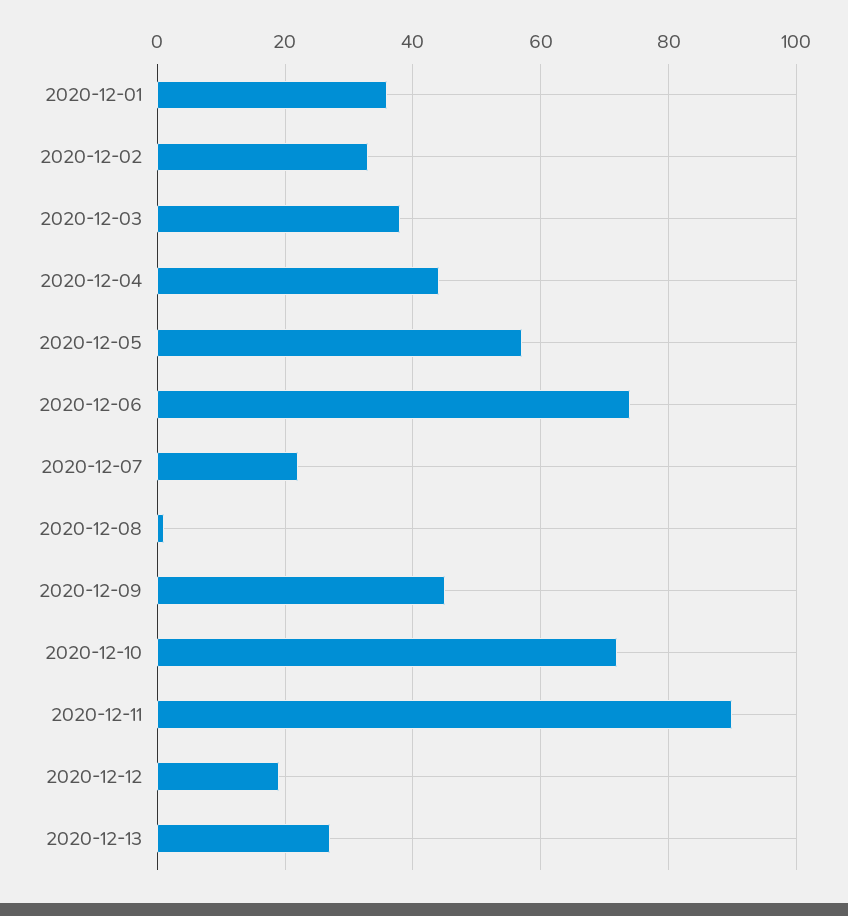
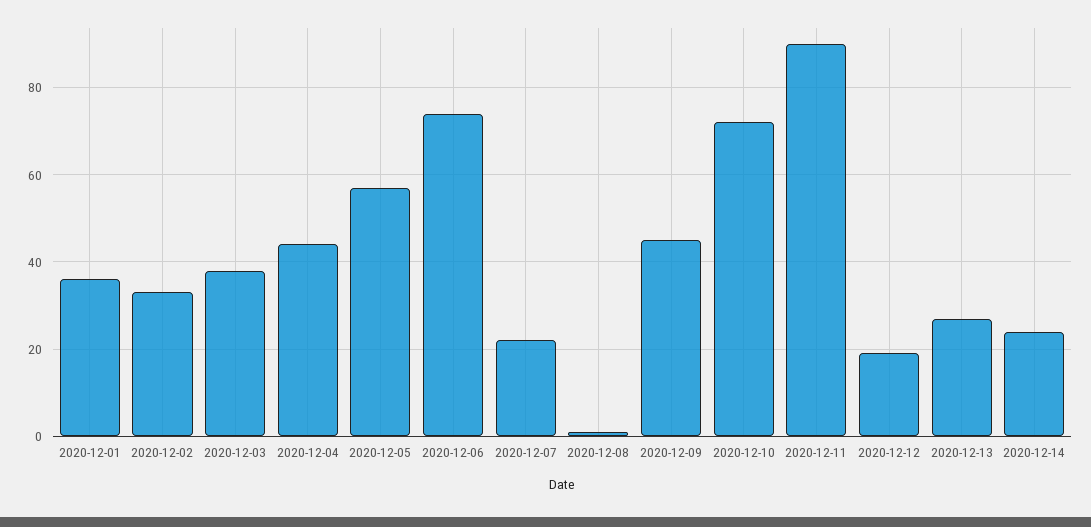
2020-12-14: none -> 25

